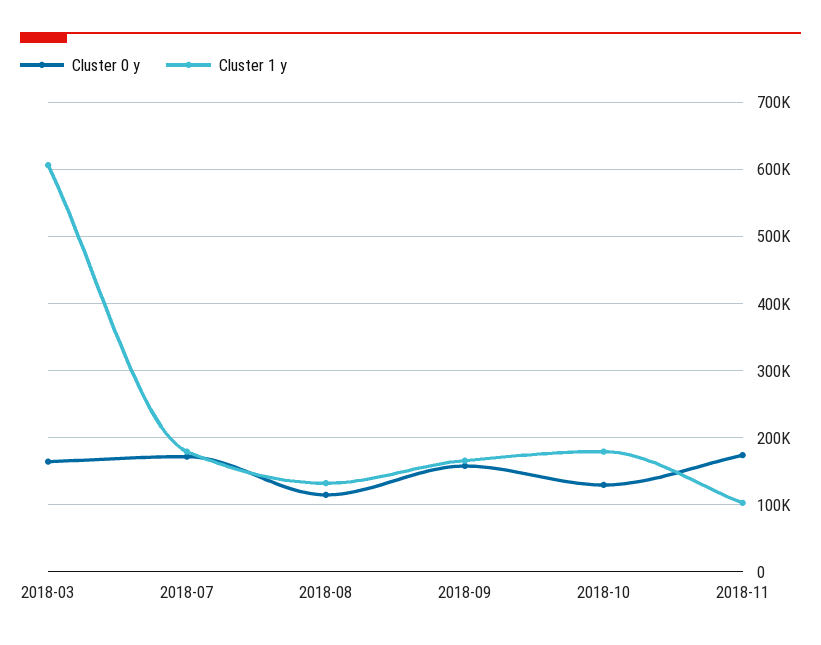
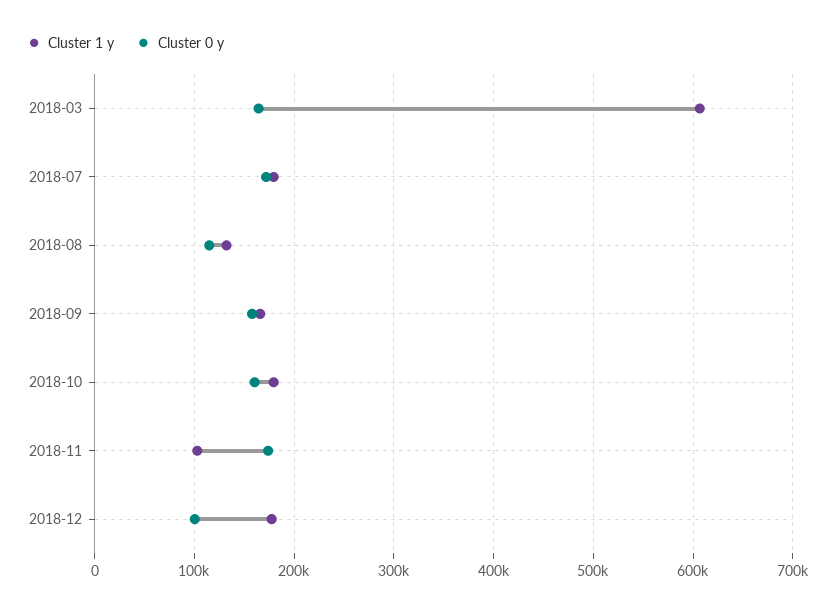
Cluster 0 y, 2018-10: 130000 -> 160000
Cluster 1 y, 2018-12: none -> 180000
Cluster 0 y, 2018-12: none -> 100000

